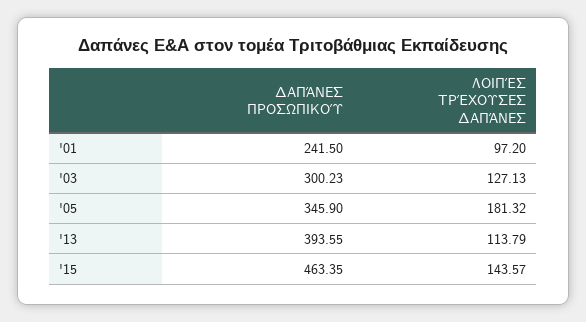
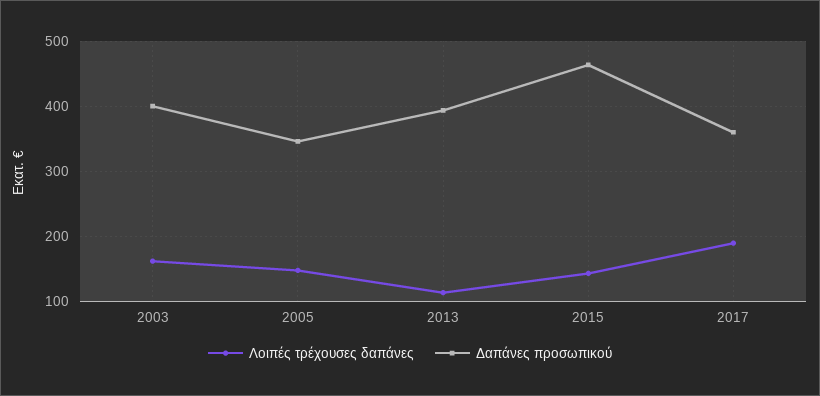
ΔΑΠΆΝΕΣ ΠΡΟΣΩΠΙΚΟΎ, '01: 241.5 -> none
ΛΟΙΠΈΣ ΤΡΈΧΟΥΣΕΣ ΔΑΠΆΝΕΣ, '01: 97.2 -> none
ΔΑΠΆΝΕΣ ΠΡΟΣΩΠΙΚΟΎ, '03: 300.23 -> 400
ΛΟΙΠΈΣ ΤΡΈΧΟΥΣΕΣ ΔΑΠΆΝΕΣ, '03: 127.13 -> 160
ΛΟΙΠΈΣ ΤΡΈΧΟΥΣΕΣ ΔΑΠΆΝΕΣ, '05: 181.32 -> 150
ΛΟΙΠΈΣ ΤΡΈΧΟΥΣΕΣ ΔΑΠΆΝΕΣ, 2017: none -> 190
ΔΑΠΆΝΕΣ ΠΡΟΣΩΠΙΚΟΎ, 2017: none -> 360

